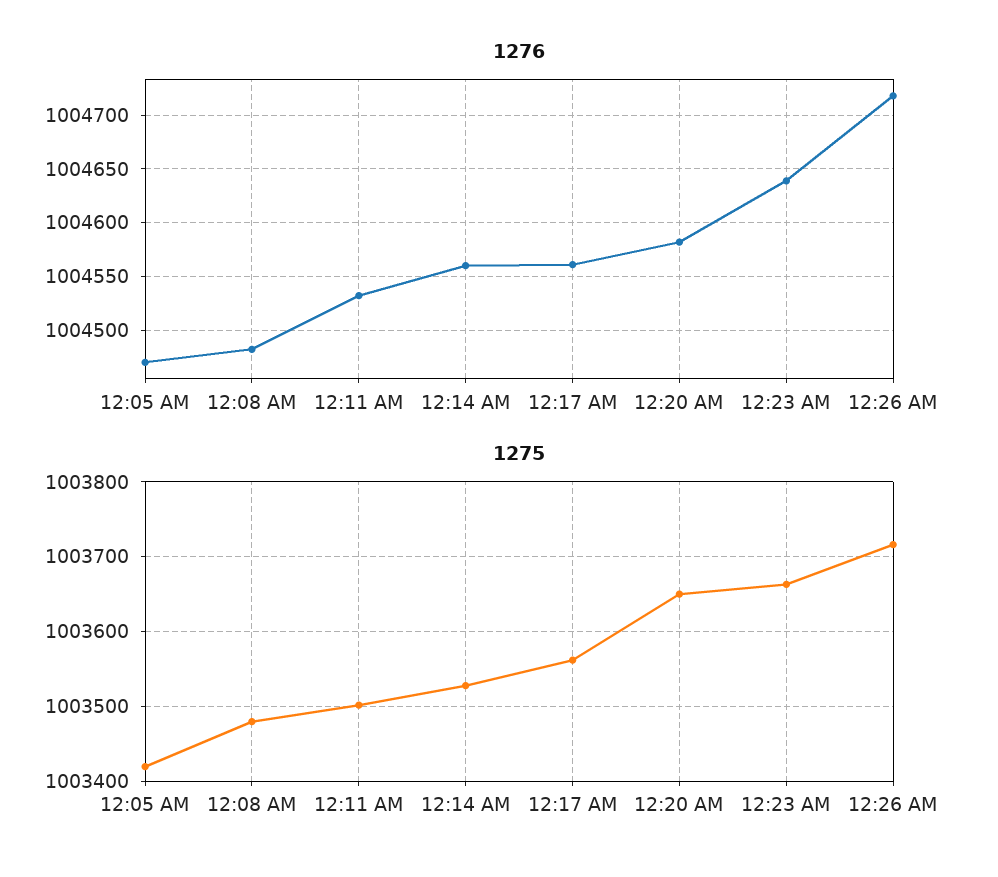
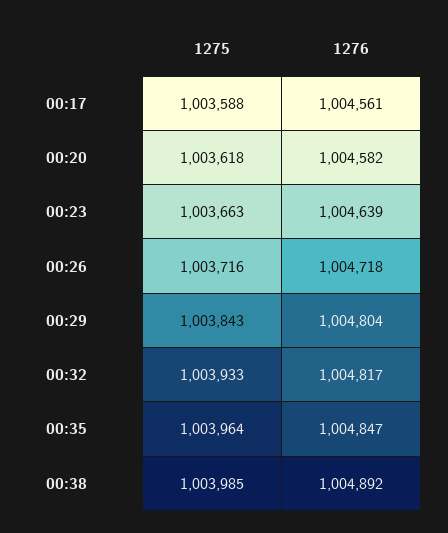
1276, 12:05 AM: 1004470 -> none
1276, 12:08 AM: 1004480 -> none
1276, 12:11 AM: 1004530 -> none
1276, 12:14 AM: 1004560 -> none
1275, 12:05 AM: 1003420 -> none
1275, 12:08 AM: 1003480 -> none
1275, 12:11 AM: 1003500 -> none
1275, 12:14 AM: 1003530 -> none
1275, 12:17 AM: 1003560 -> 1003588
1275, 12:20 AM: 1003650 -> 1003618
1275, 00:29: none -> 1003843
1276, 00:29: none -> 1004804
1275, 00:32: none -> 1003933
1276, 00:32: none -> 1004817
1275, 00:35: none -> 1003964
1276, 00:35: none -> 1004847
1275, 00:38: none -> 1003985
1276, 00:38: none -> 1004892

